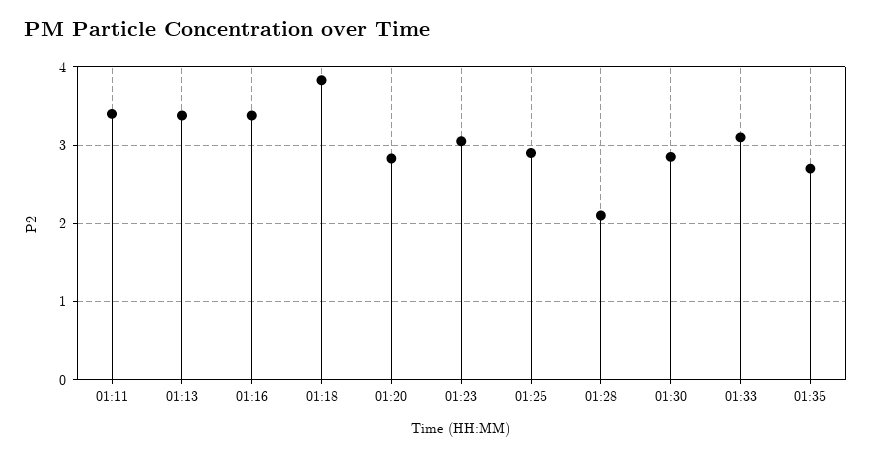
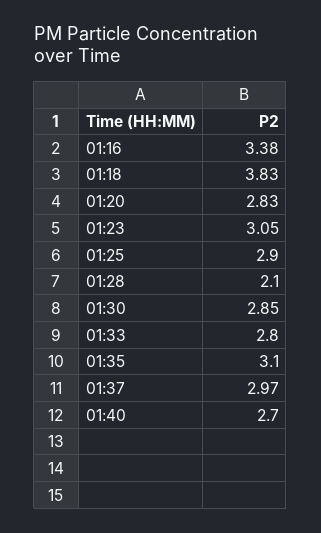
01:11: 3.4 -> none
01:13: 3.4 -> none
01:33: 3.1 -> 2.8
01:35: 2.7 -> 3.1
01:37: none -> 2.97
01:40: none -> 2.7

